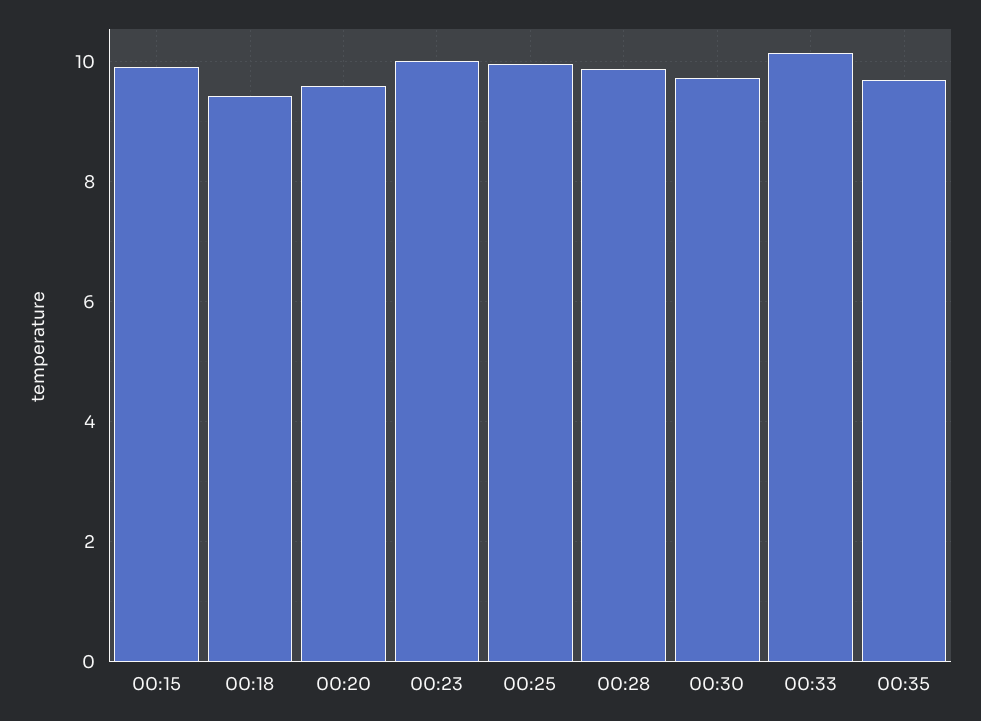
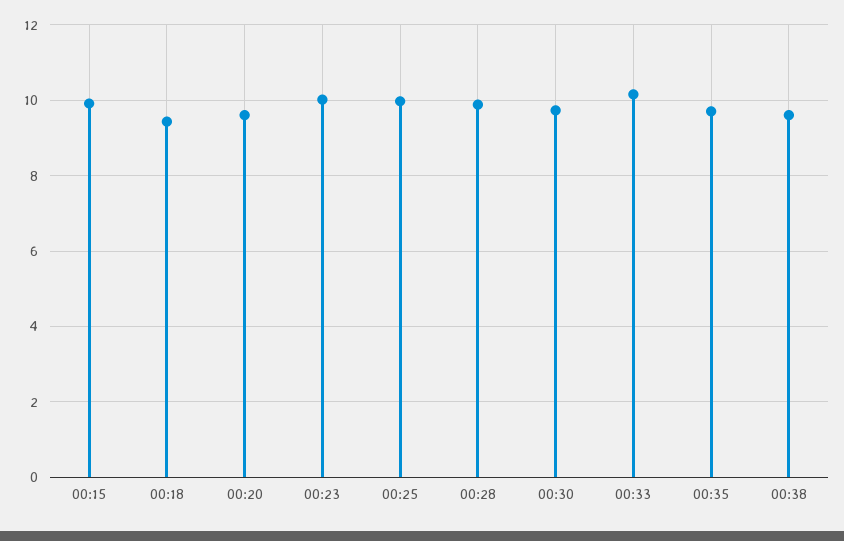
00:38: none -> 9.6

